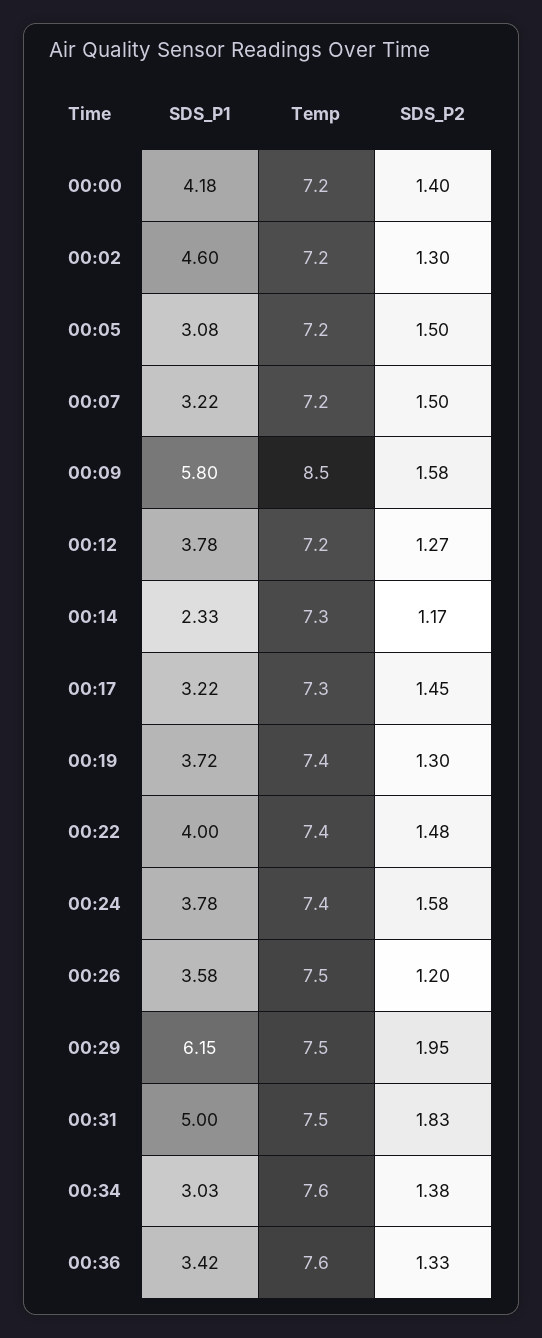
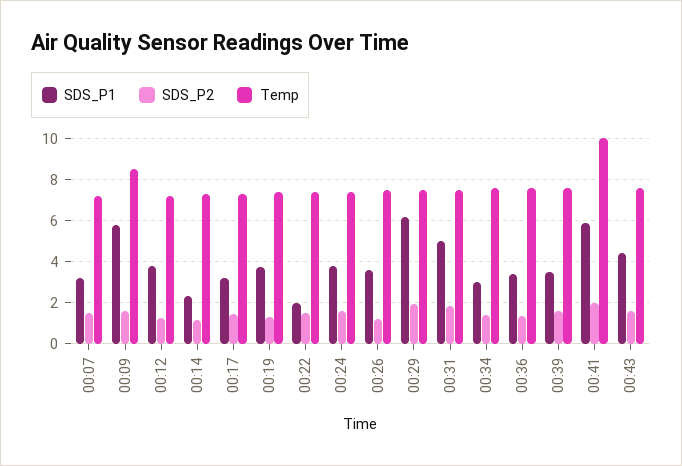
SDS_P1, 00:00: 4.18 -> none
Temp, 00:00: 7.2 -> none
SDS_P2, 00:00: 1.4 -> none
SDS_P1, 00:02: 4.6 -> none
Temp, 00:02: 7.2 -> none
SDS_P2, 00:02: 1.3 -> none
SDS_P1, 00:05: 3.08 -> none
Temp, 00:05: 7.2 -> none
SDS_P2, 00:05: 1.5 -> none
SDS_P1, 00:22: 4 -> 2
SDS_P1, 00:39: none -> 3.5
SDS_P2, 00:39: none -> 1.5
Temp, 00:39: none -> 7.5
SDS_P1, 00:41: none -> 6
SDS_P2, 00:41: none -> 2
Temp, 00:41: none -> 10
SDS_P1, 00:43: none -> 4.5
SDS_P2, 00:43: none -> 1.5
Temp, 00:43: none -> 7.5

